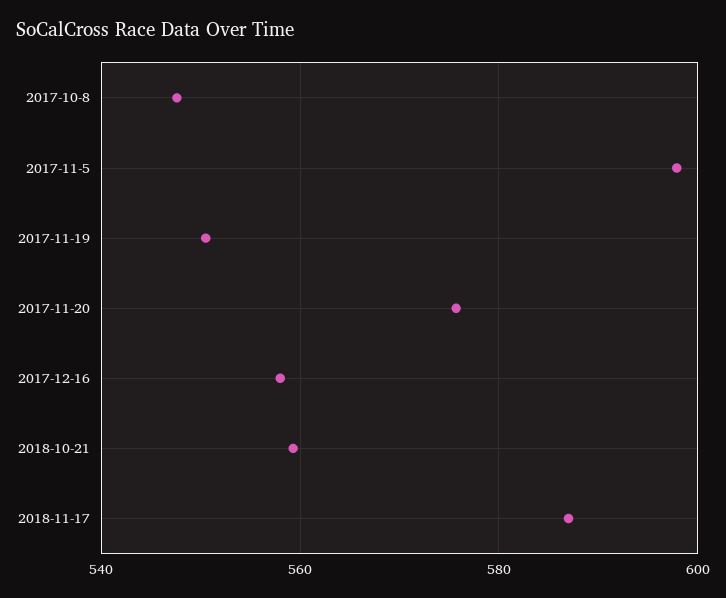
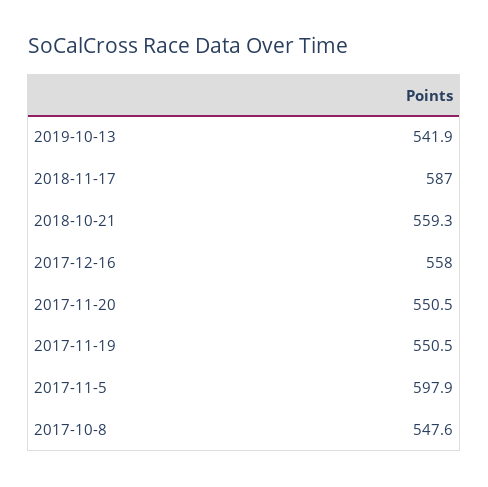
2017-11-20: 576 -> 550.5
2019-10-13: none -> 541.9

